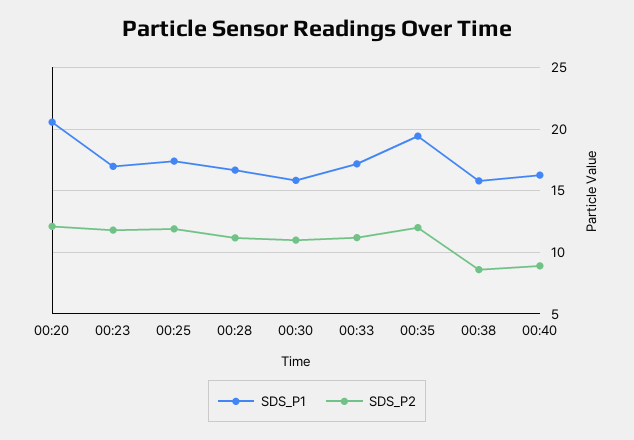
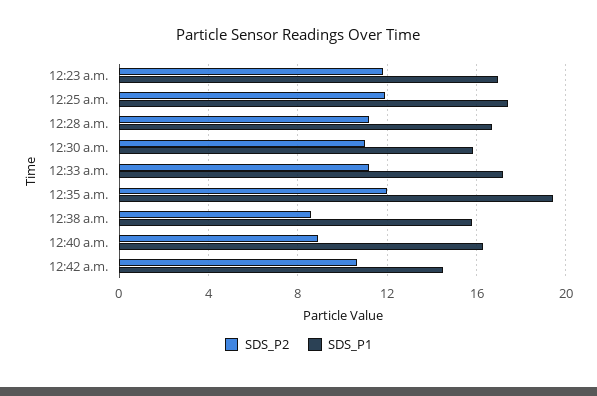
SDS_P1, 00:20: 20.5 -> none
SDS_P2, 00:20: 12 -> none
SDS_P2, 12:42 a.m.: none -> 10.5
SDS_P1, 12:42 a.m.: none -> 14.5

